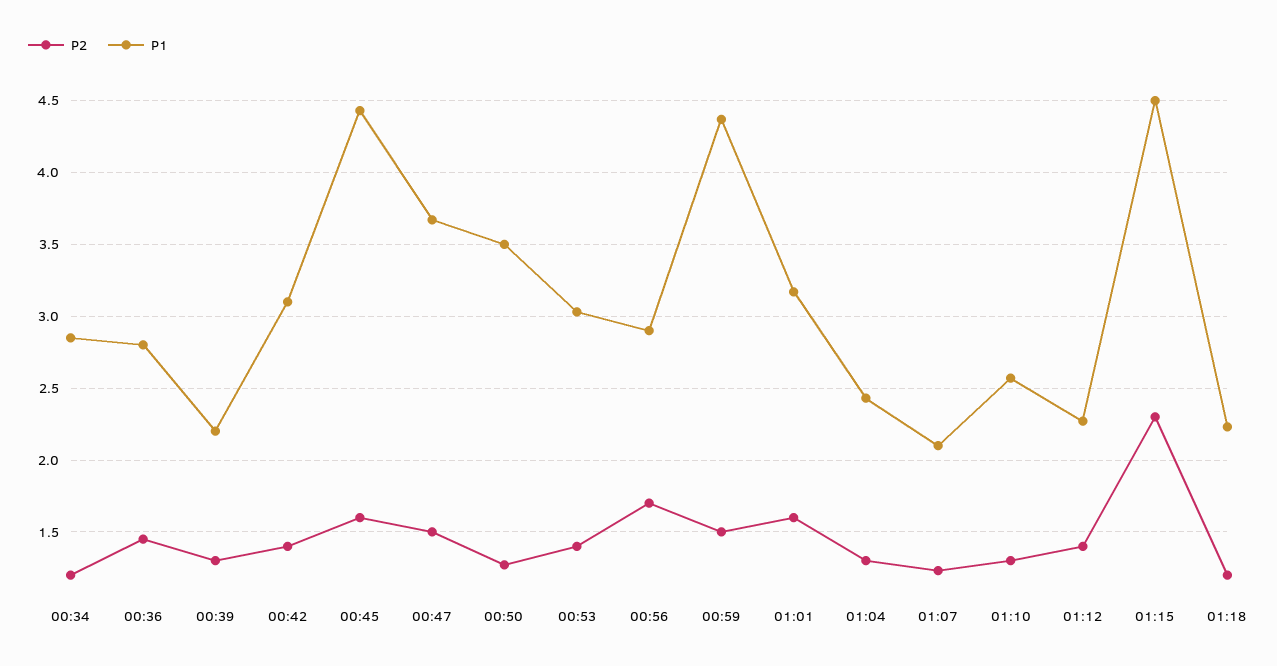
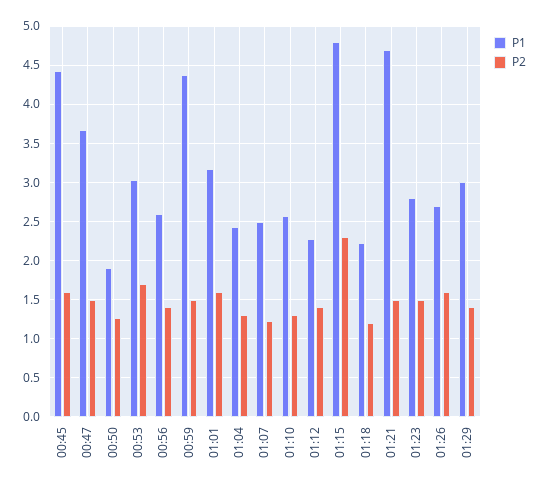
P2, 00:34: 1.2 -> none
P1, 00:34: 2.85 -> none
P2, 00:36: 1.45 -> none
P1, 00:36: 2.8 -> none
P2, 00:39: 1.3 -> none
P1, 00:39: 2.2 -> none
P2, 00:42: 1.4 -> none
P1, 00:42: 3.1 -> none
P1, 00:50: 3.5 -> 1.9
P2, 00:53: 1.4 -> 1.7
P2, 00:56: 1.7 -> 1.4
P1, 00:56: 2.9 -> 2.6
P1, 01:07: 2.1 -> 2.5
P1, 01:15: 4.5 -> 4.8
P1, 01:21: none -> 4.7
P2, 01:21: none -> 1.5
P1, 01:23: none -> 2.8
P2, 01:23: none -> 1.5
P1, 01:26: none -> 2.7
P2, 01:26: none -> 1.6
P1, 01:29: none -> 3
P2, 01:29: none -> 1.4

